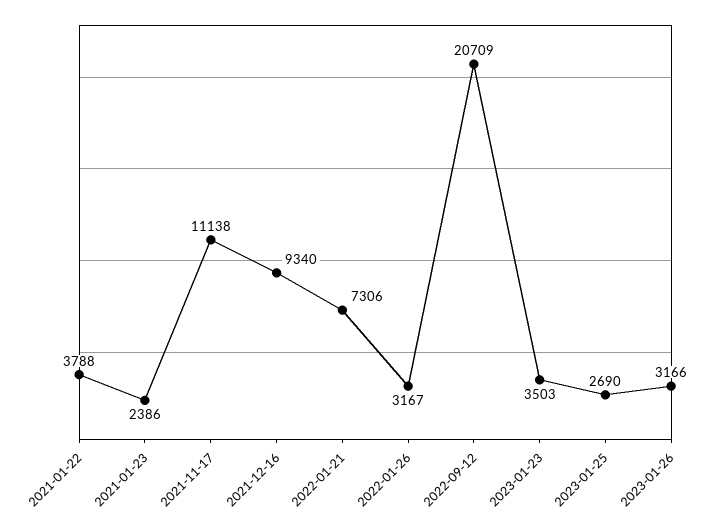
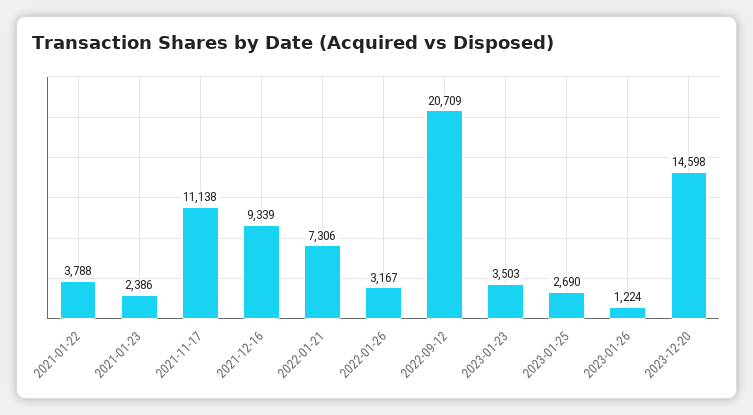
2021-12-16: 9340 -> 9339
2023-01-26: 3166 -> 1224
2023-12-20: none -> 14598

